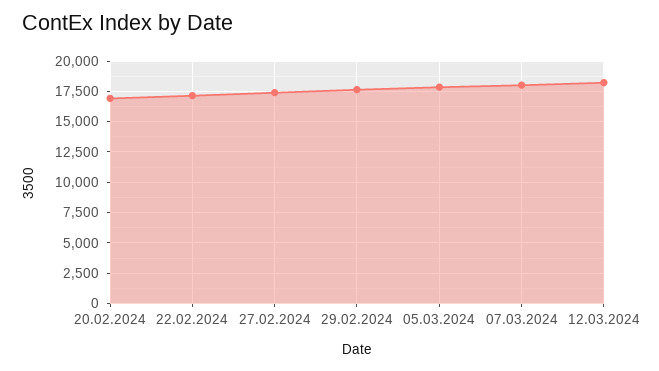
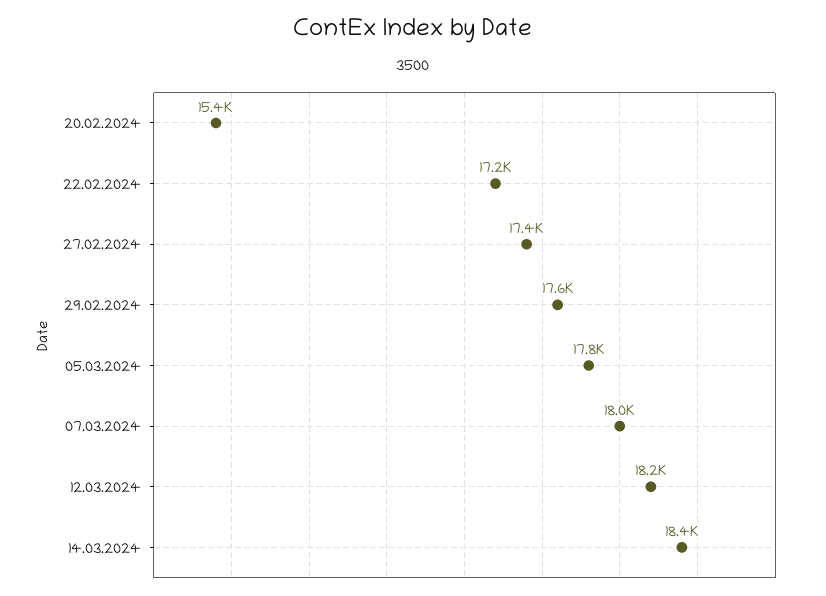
20.02.2024: 17000 -> 15400
14.03.2024: none -> 18400

